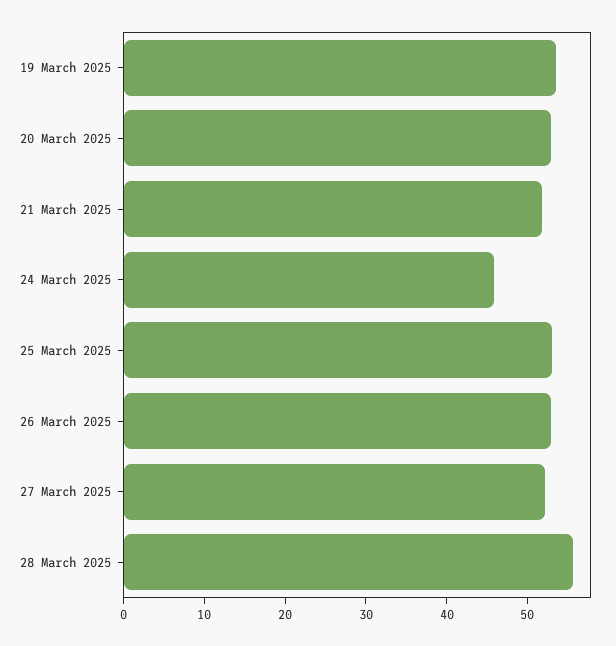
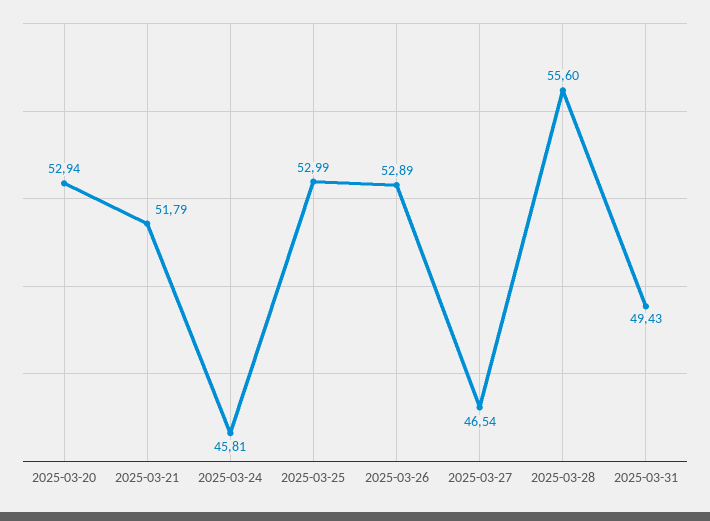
19 March 2025: 54 -> none
27 March 2025: 52 -> 46.54
2025-03-31: none -> 49.43

